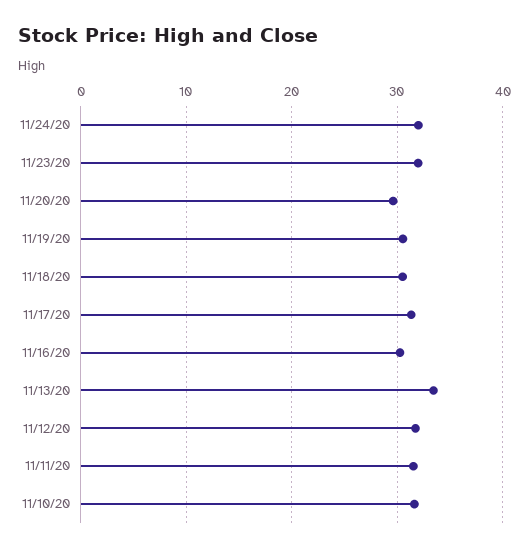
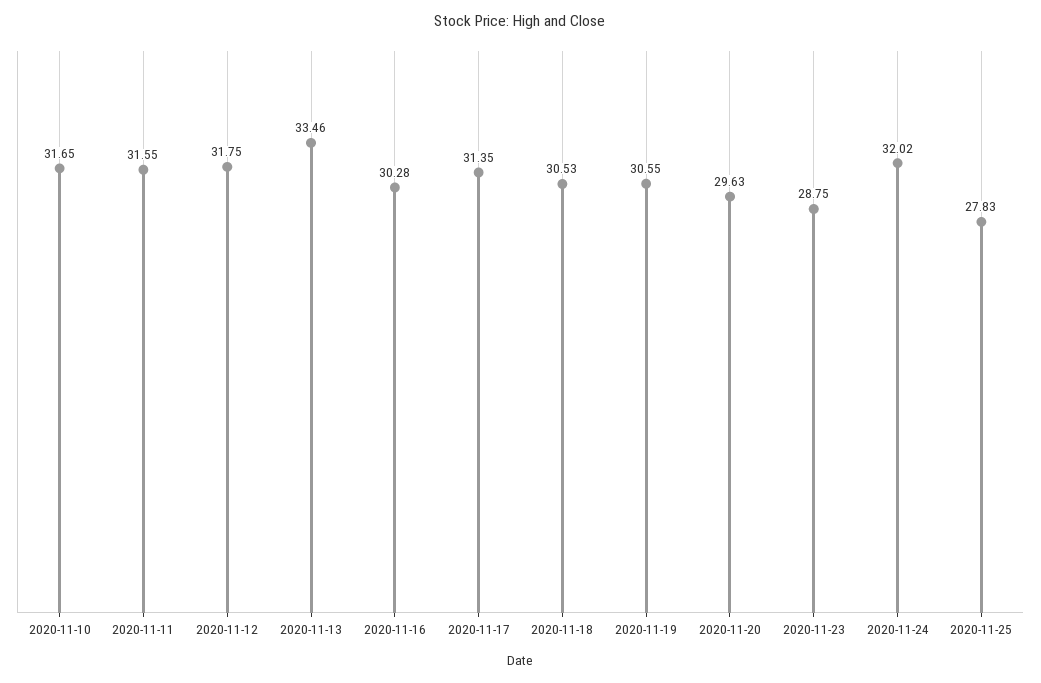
11/23/20: 32 -> 28.75
2020-11-25: none -> 27.83

